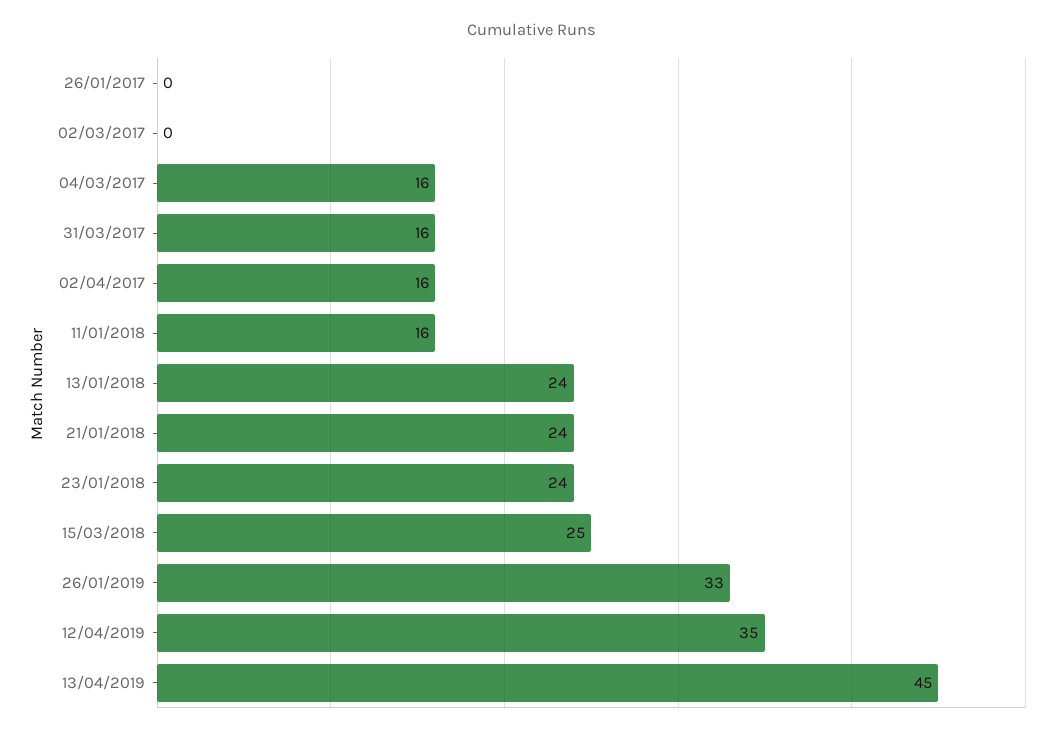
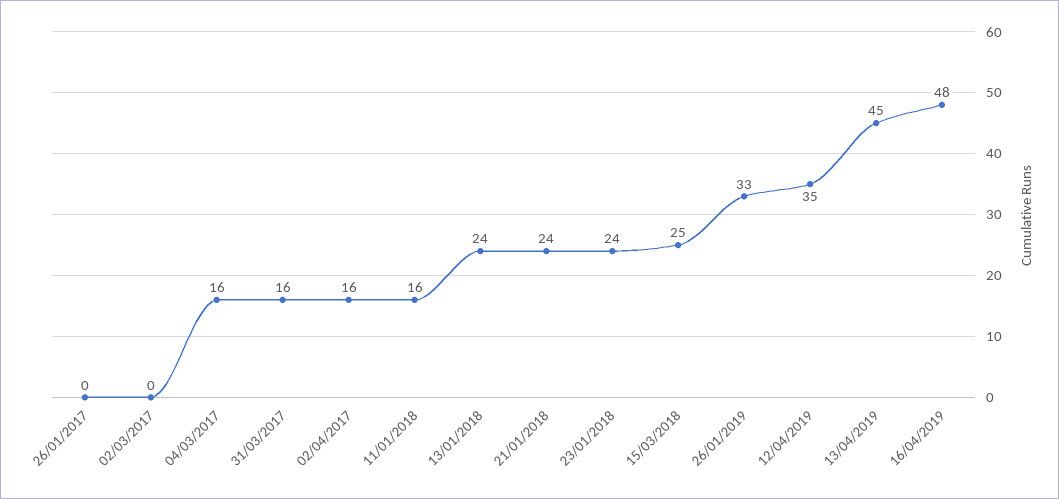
16/04/2019: none -> 48

